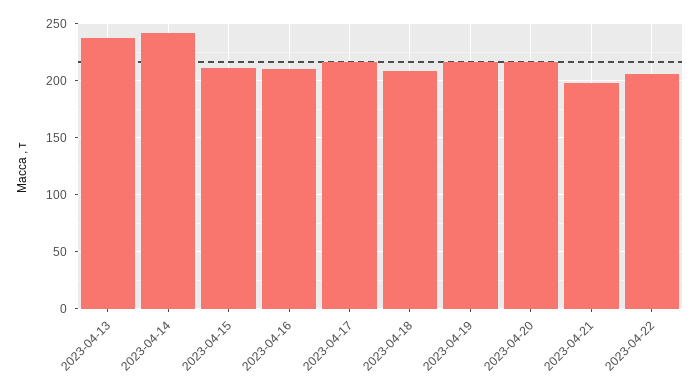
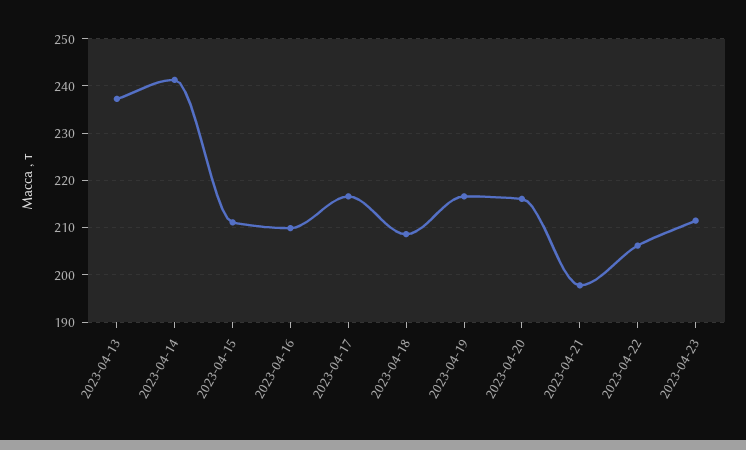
2023-04-23: none -> 212

